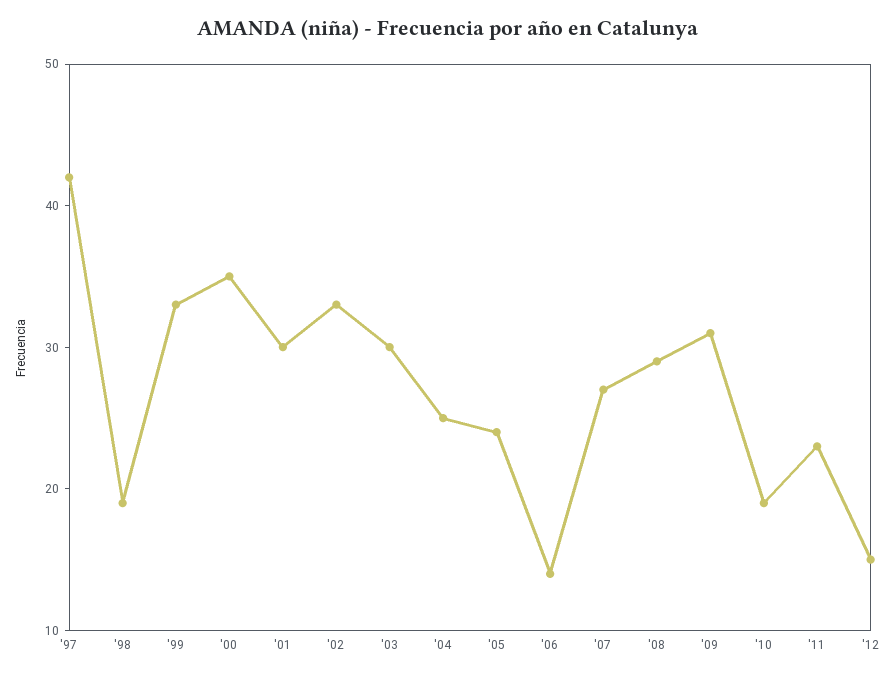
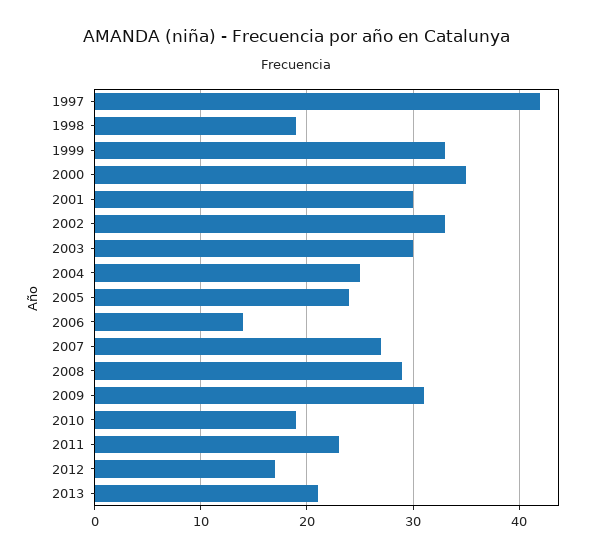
'12: 15 -> 17
2013: none -> 21

